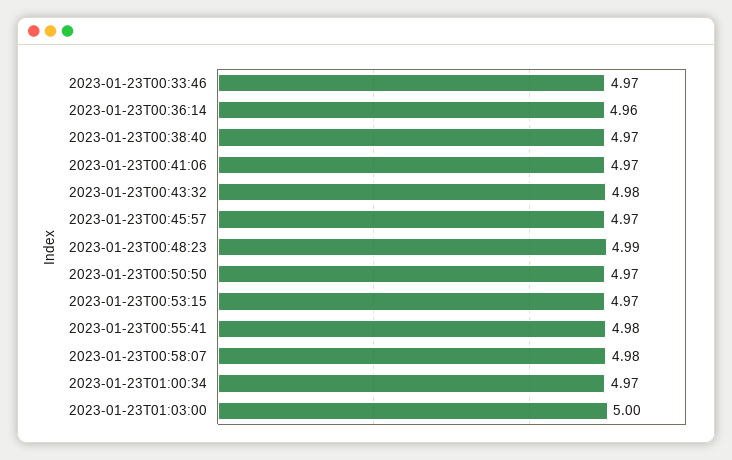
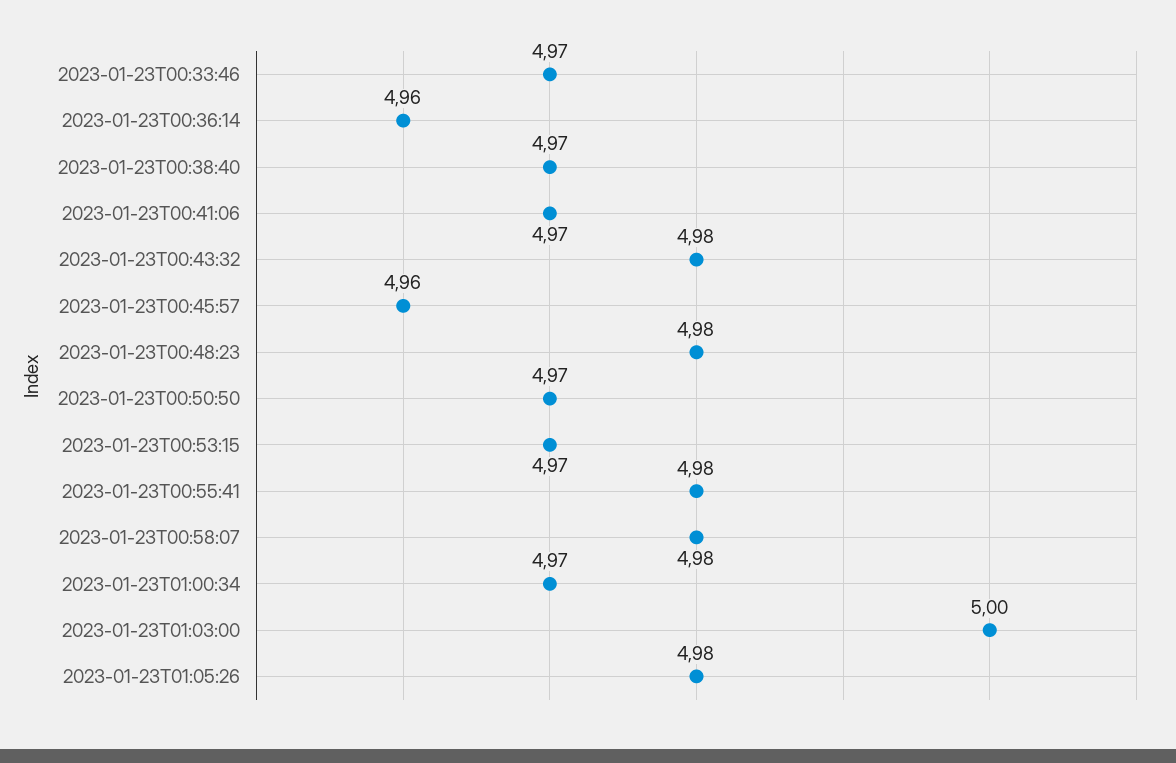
2023-01-23T00:45:57: 4.97 -> 4.96
2023-01-23T00:48:23: 4.99 -> 4.98
2023-01-23T01:05:26: none -> 4.98

